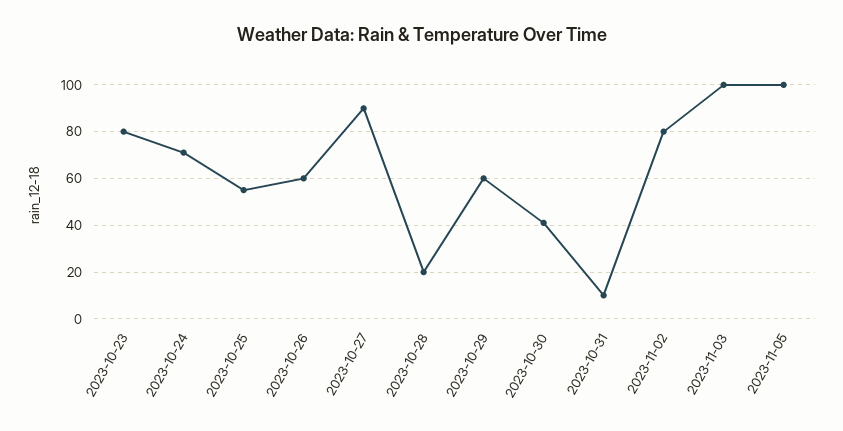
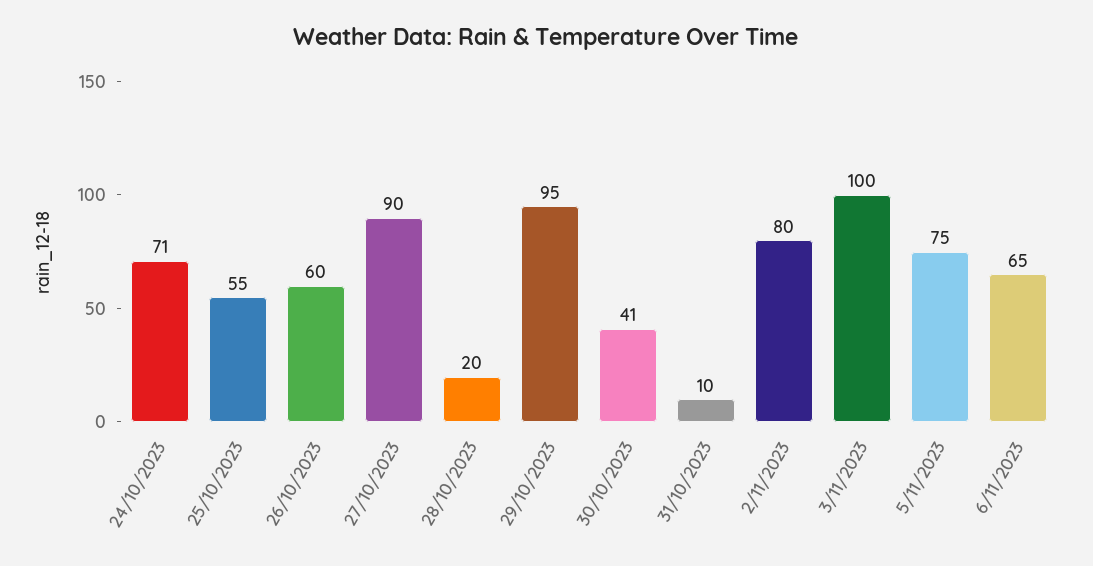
2023-10-23: 80 -> none
2023-10-29: 60 -> 95
2023-11-05: 100 -> 75
6/11/2023: none -> 65

